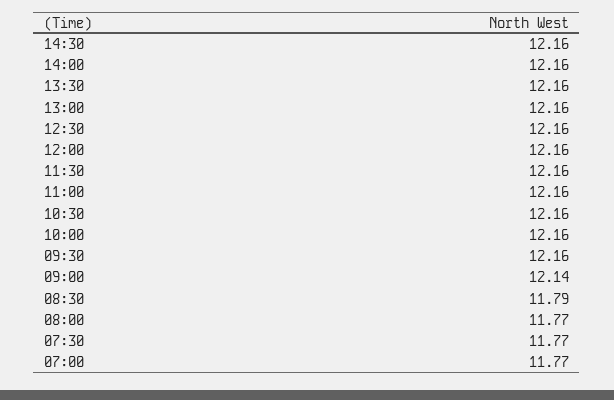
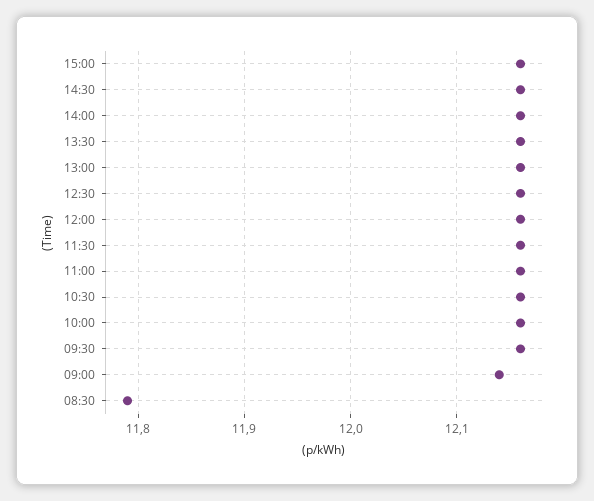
08:00: 11.77 -> none
07:30: 11.77 -> none
07:00: 11.77 -> none
15:00: none -> 12.16

